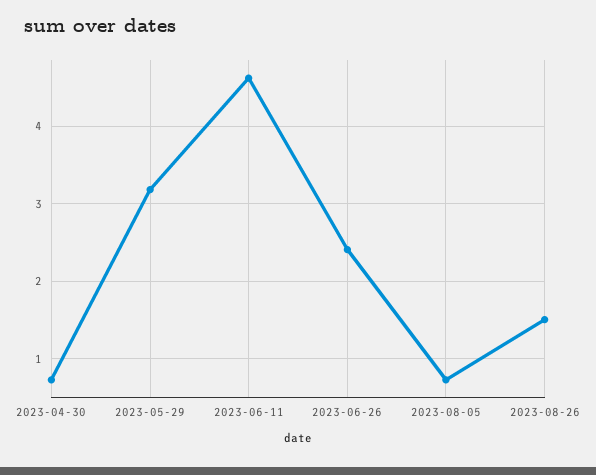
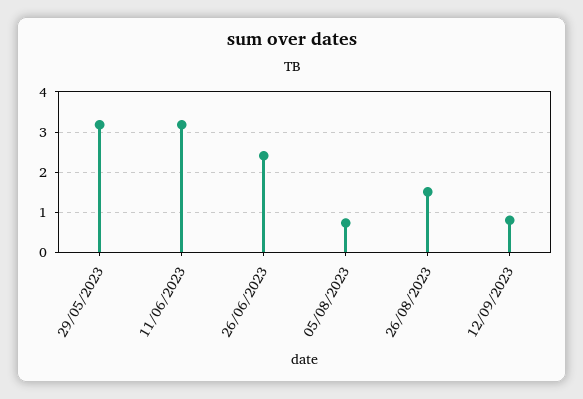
2023-04-30: 0.7 -> none
2023-06-11: 4.6 -> 3.2
12/09/2023: none -> 0.8

